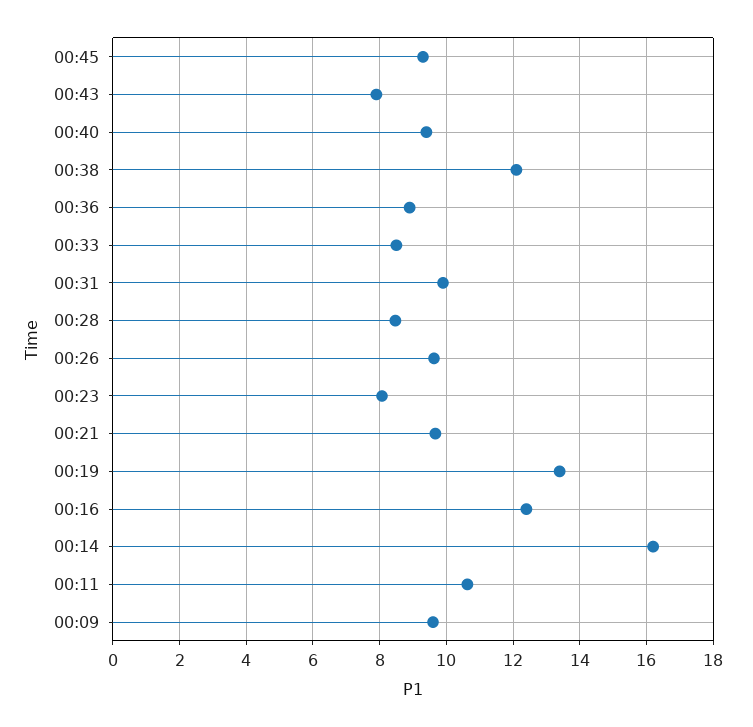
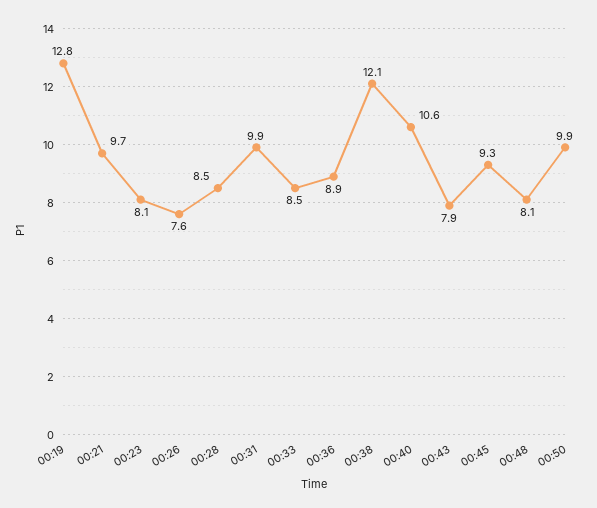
00:40: 9.4 -> 10.6
00:26: 9.6 -> 7.6
00:19: 13.4 -> 12.8
00:16: 12.4 -> none
00:14: 16.2 -> none
00:11: 10.6 -> none
00:09: 9.6 -> none
00:48: none -> 8.1
00:50: none -> 9.9

